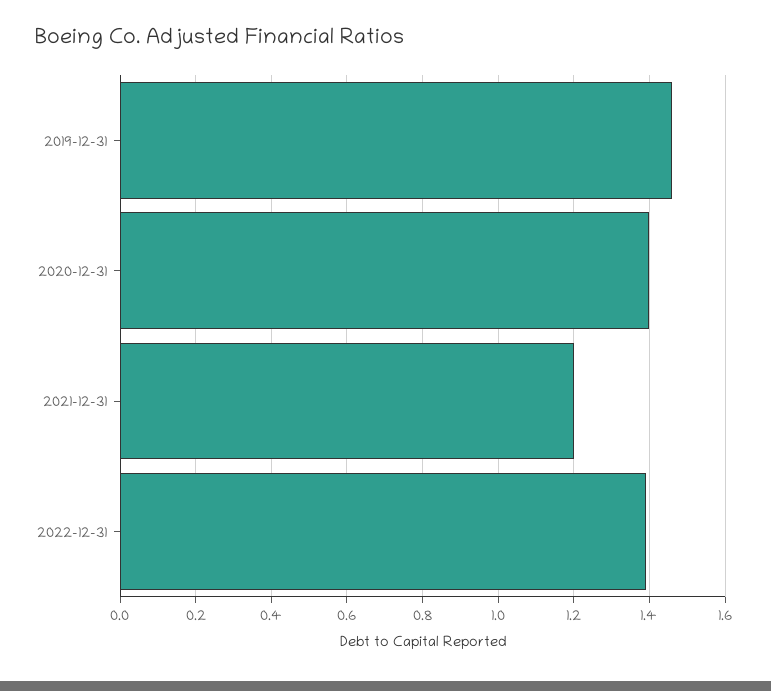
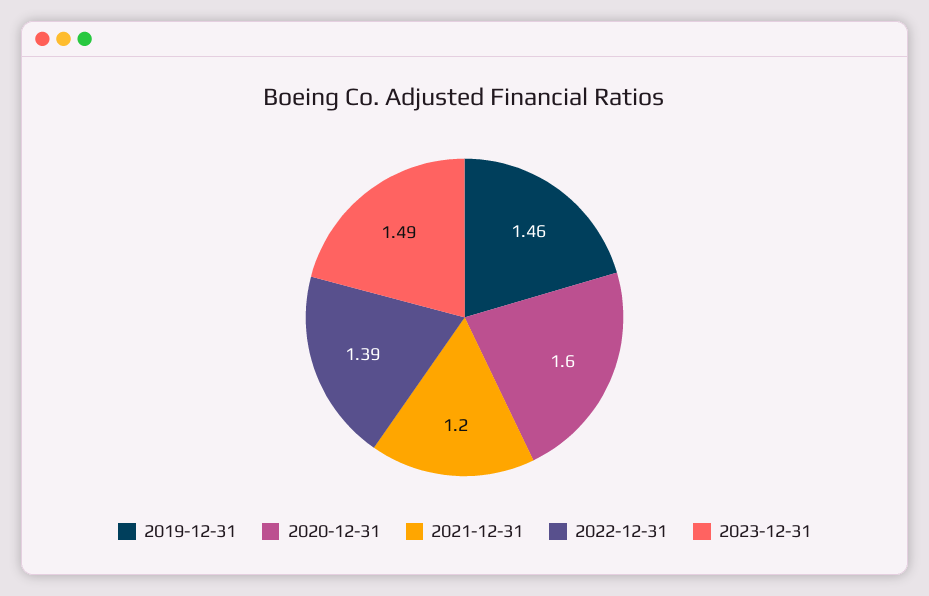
2020-12-31: 1.4 -> 1.6
2023-12-31: none -> 1.49

